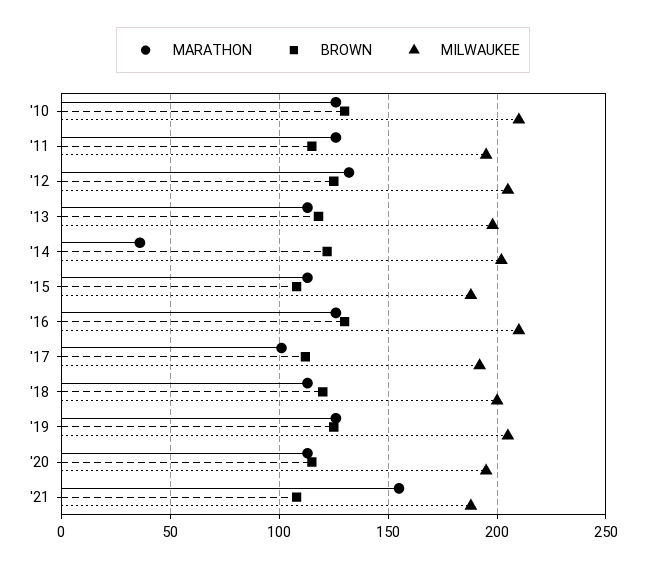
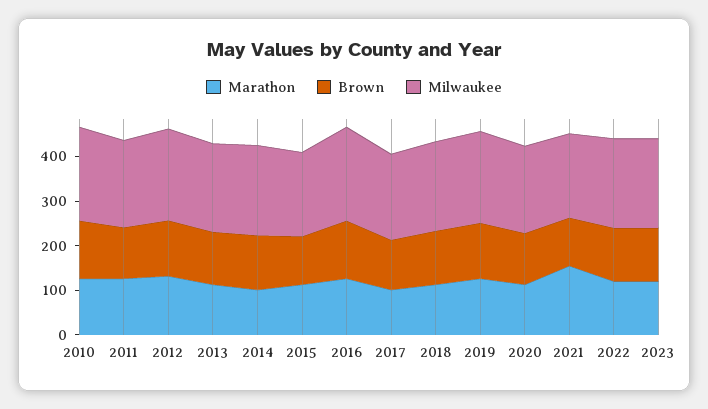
MARATHON, '14: 35 -> 100
MARATHON, 2022: none -> 120
BROWN, 2022: none -> 120
MILWAUKEE, 2022: none -> 200
MARATHON, 2023: none -> 120
BROWN, 2023: none -> 120
MILWAUKEE, 2023: none -> 200

